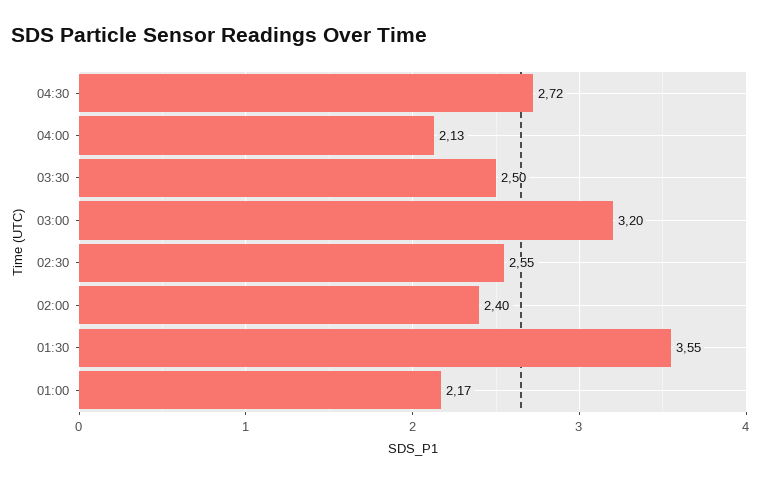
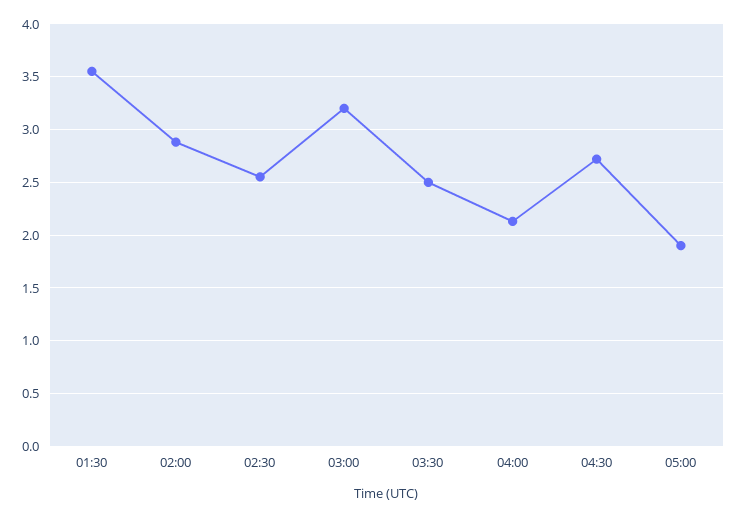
02:00: 2.4 -> 2.9
01:00: 2.17 -> none
05:00: none -> 1.9

